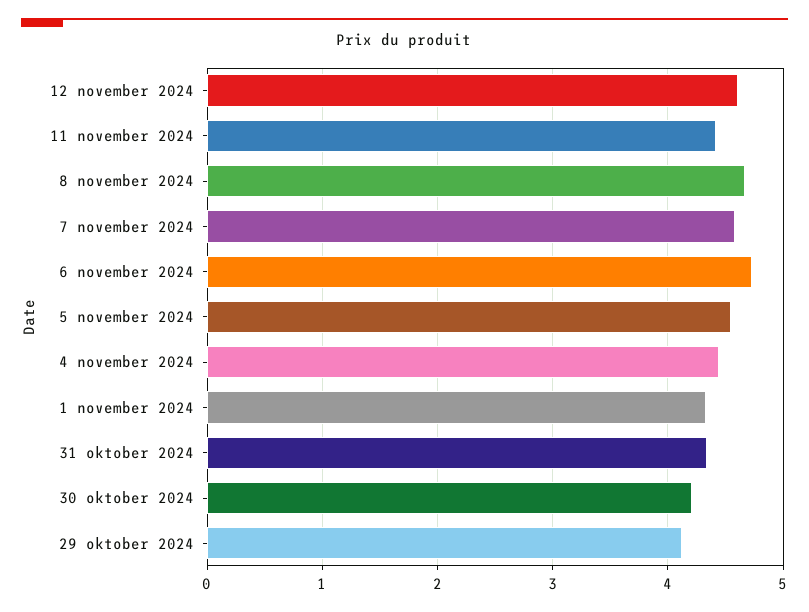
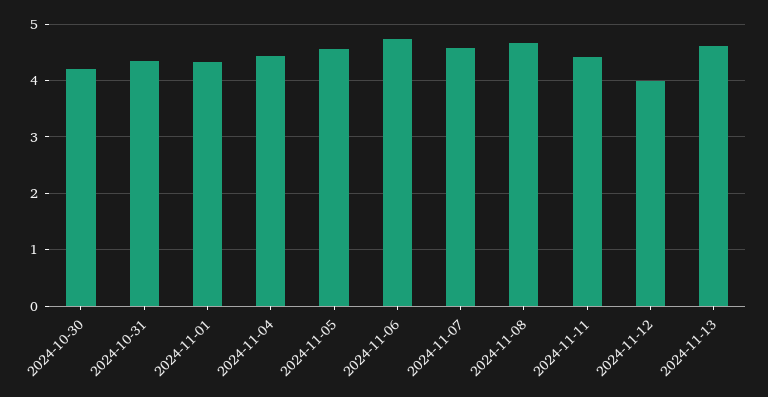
12 november 2024: 4.6 -> 4
29 oktober 2024: 4.1 -> none
2024-11-13: none -> 4.6

